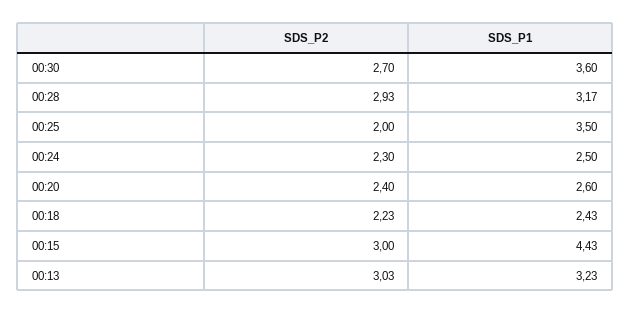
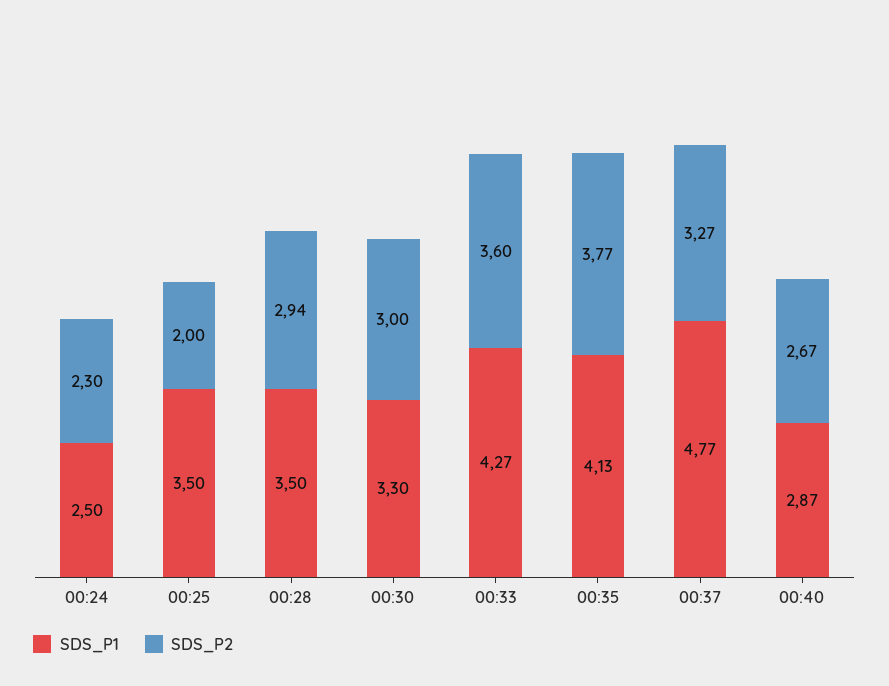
SDS_P2, 00:30: 2.7 -> 3
SDS_P1, 00:30: 3.6 -> 3.3
SDS_P2, 00:28: 2.93 -> 2.94
SDS_P1, 00:28: 3.17 -> 3.5
SDS_P2, 00:20: 2.4 -> none
SDS_P1, 00:20: 2.6 -> none
SDS_P2, 00:18: 2.23 -> none
SDS_P1, 00:18: 2.43 -> none
SDS_P2, 00:15: 3 -> none
SDS_P1, 00:15: 4.43 -> none
SDS_P2, 00:13: 3.03 -> none
SDS_P1, 00:13: 3.23 -> none
SDS_P1, 00:33: none -> 4.27
SDS_P2, 00:33: none -> 3.6
SDS_P1, 00:35: none -> 4.13
SDS_P2, 00:35: none -> 3.77
SDS_P1, 00:37: none -> 4.77
SDS_P2, 00:37: none -> 3.27
SDS_P1, 00:40: none -> 2.87
SDS_P2, 00:40: none -> 2.67

